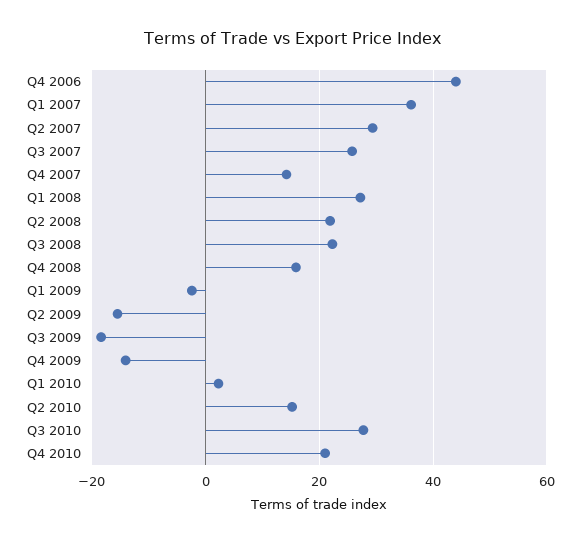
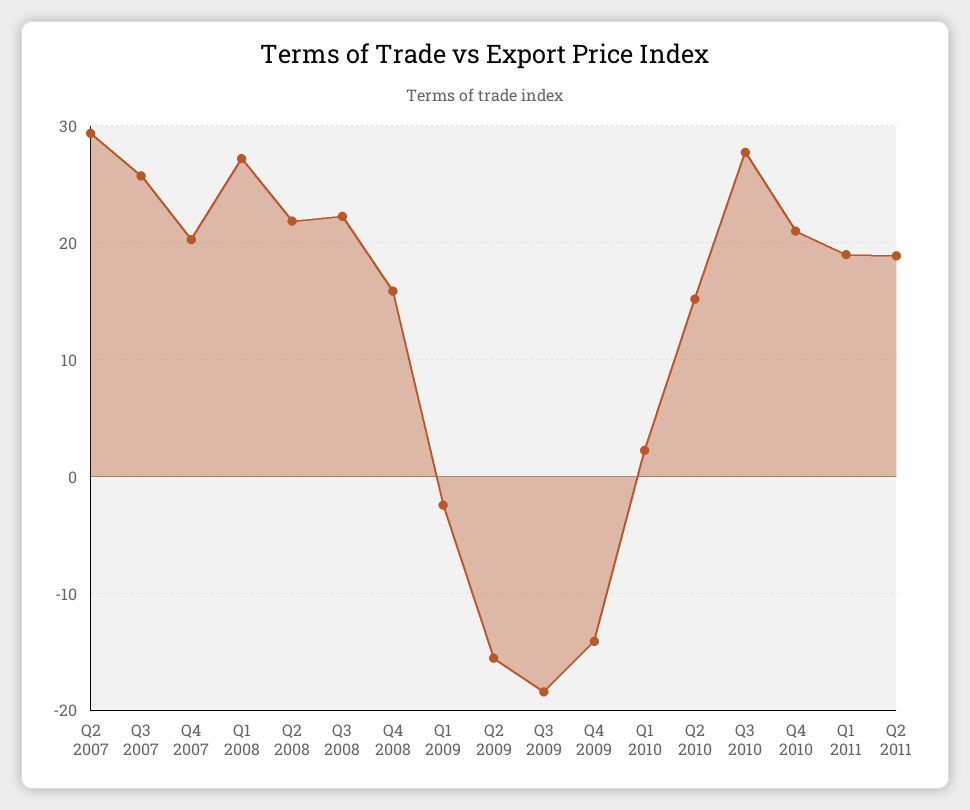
Q4 2006: 44 -> none
Q1 2007: 36 -> none
Q4 2007: 14 -> 20
Q1 2011: none -> 19
Q2 2011: none -> 19

